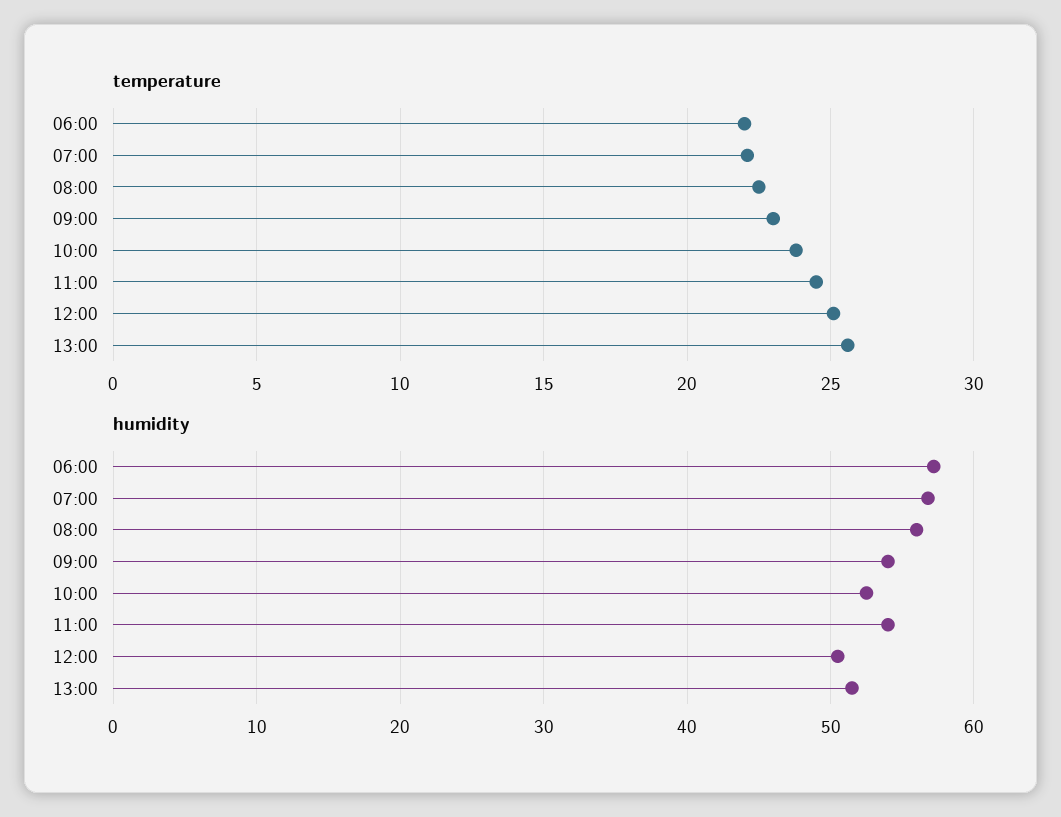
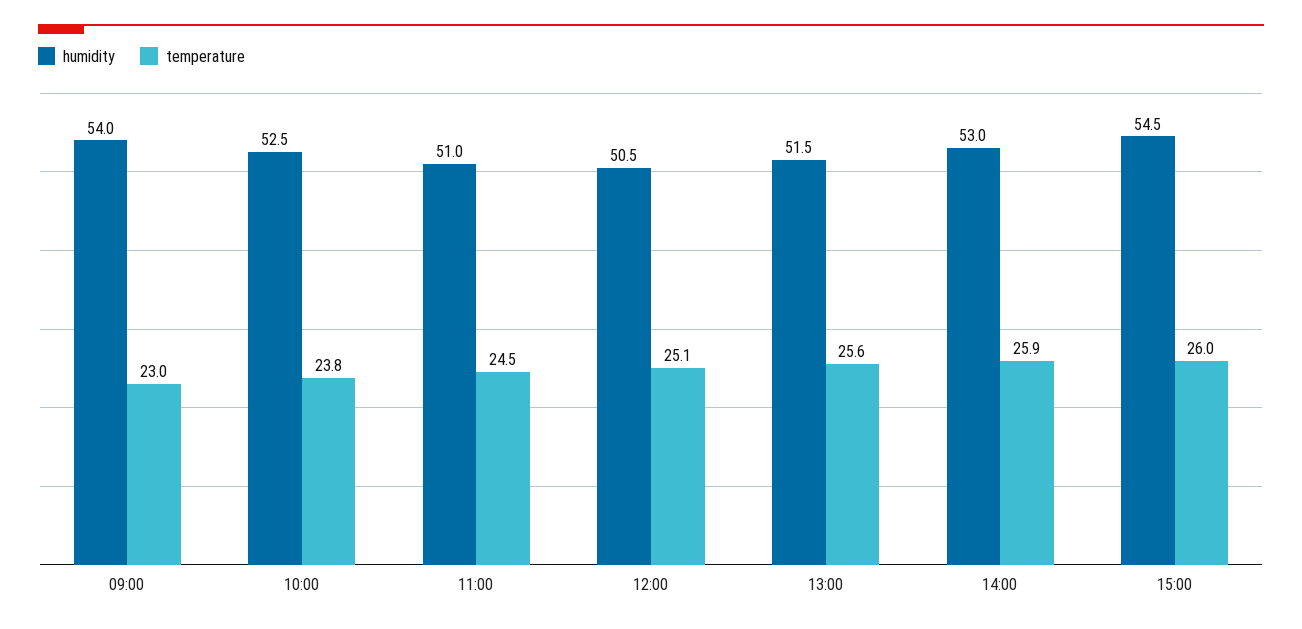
temperature, 06:00: 22 -> none
temperature, 07:00: 22 -> none
temperature, 08:00: 22.5 -> none
humidity, 06:00: 57 -> none
humidity, 07:00: 57 -> none
humidity, 08:00: 56 -> none
humidity, 11:00: 54 -> 51
humidity, 14:00: none -> 53
temperature, 14:00: none -> 25.9
humidity, 15:00: none -> 54.5
temperature, 15:00: none -> 26

